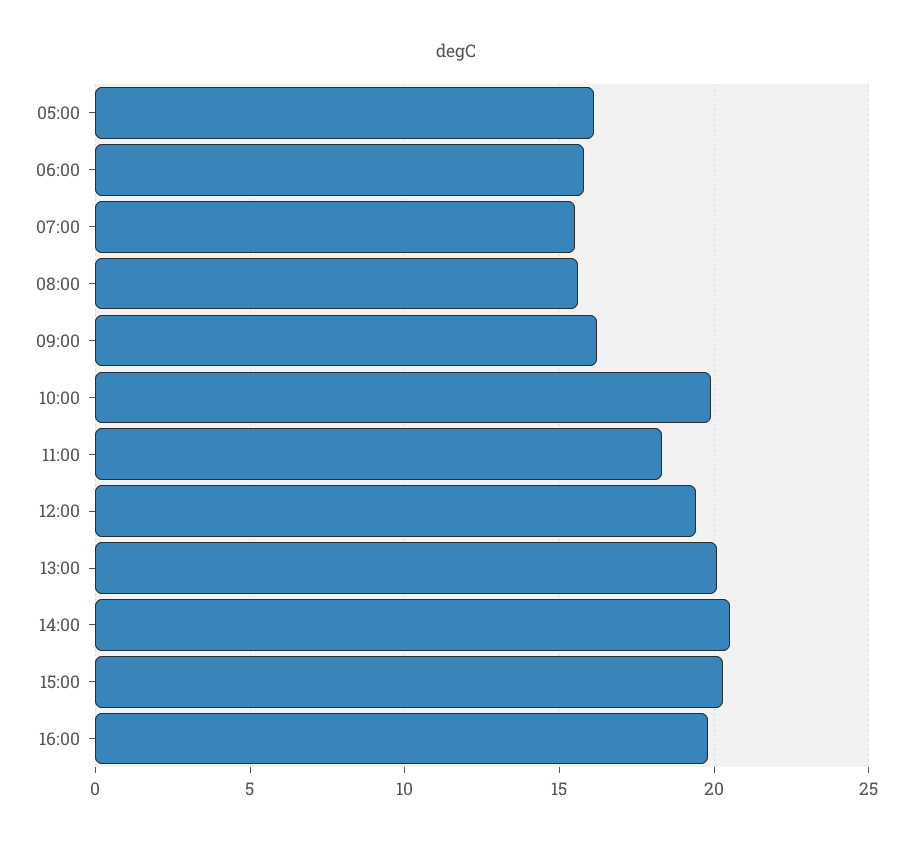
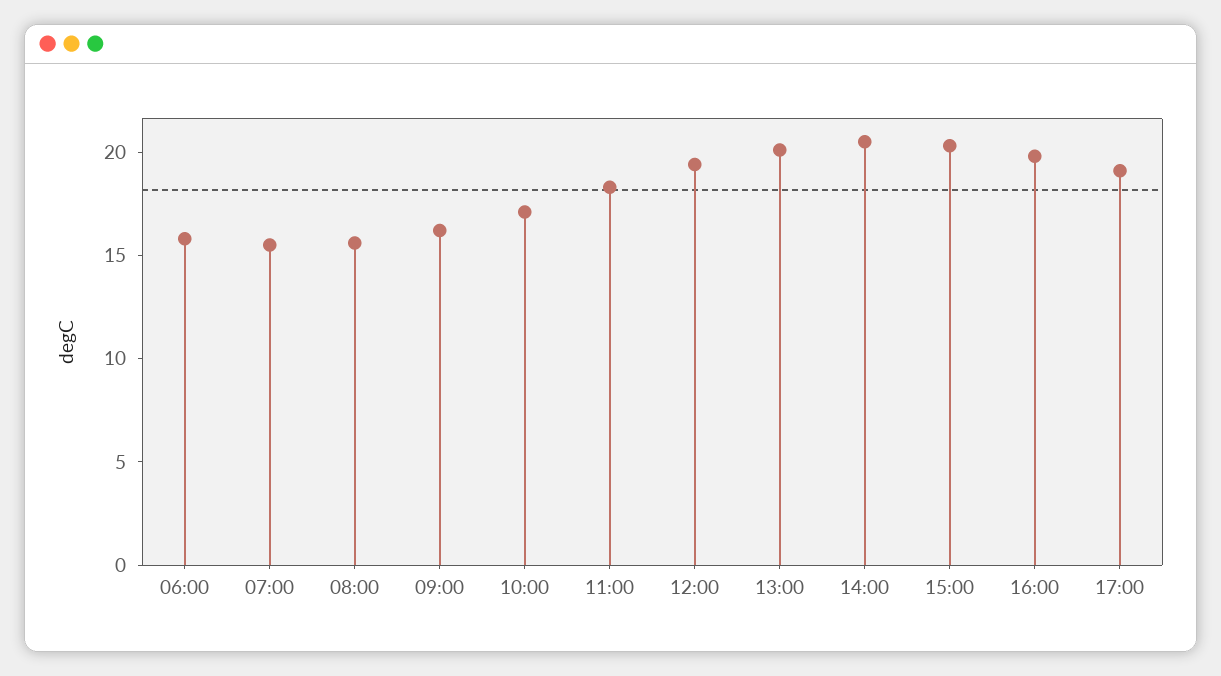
05:00: 16 -> none
10:00: 20 -> 17
17:00: none -> 19

